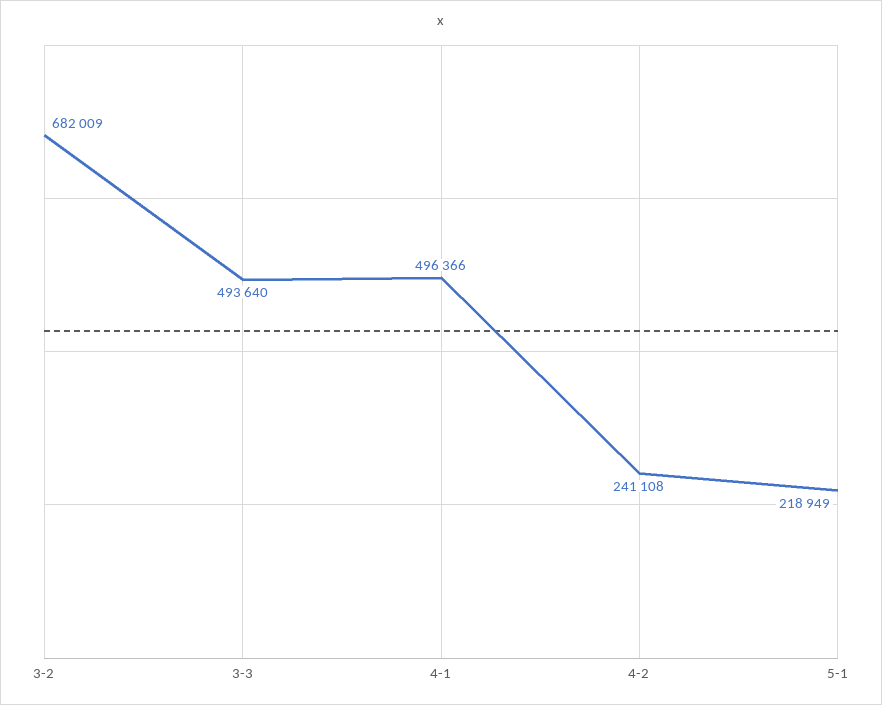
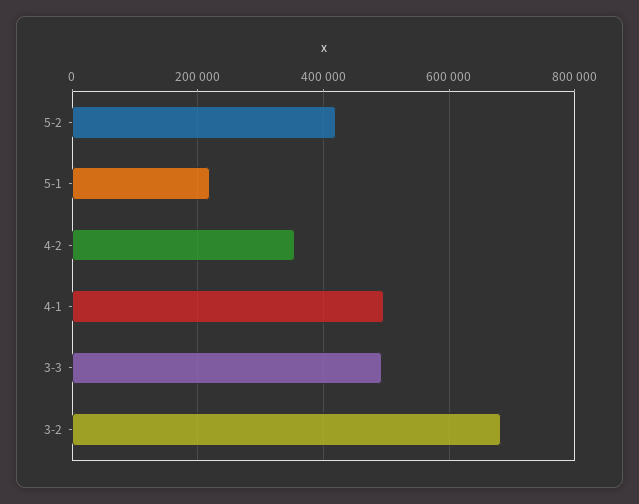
4-2: 241108 -> 360000
5-2: none -> 420000

